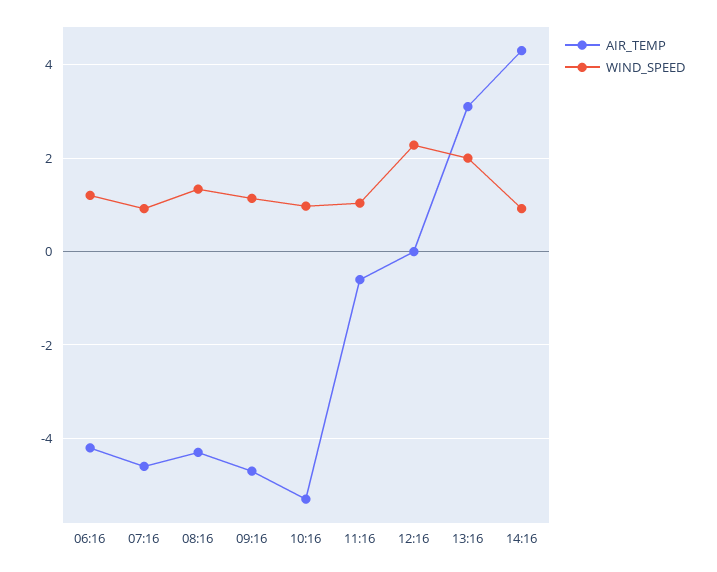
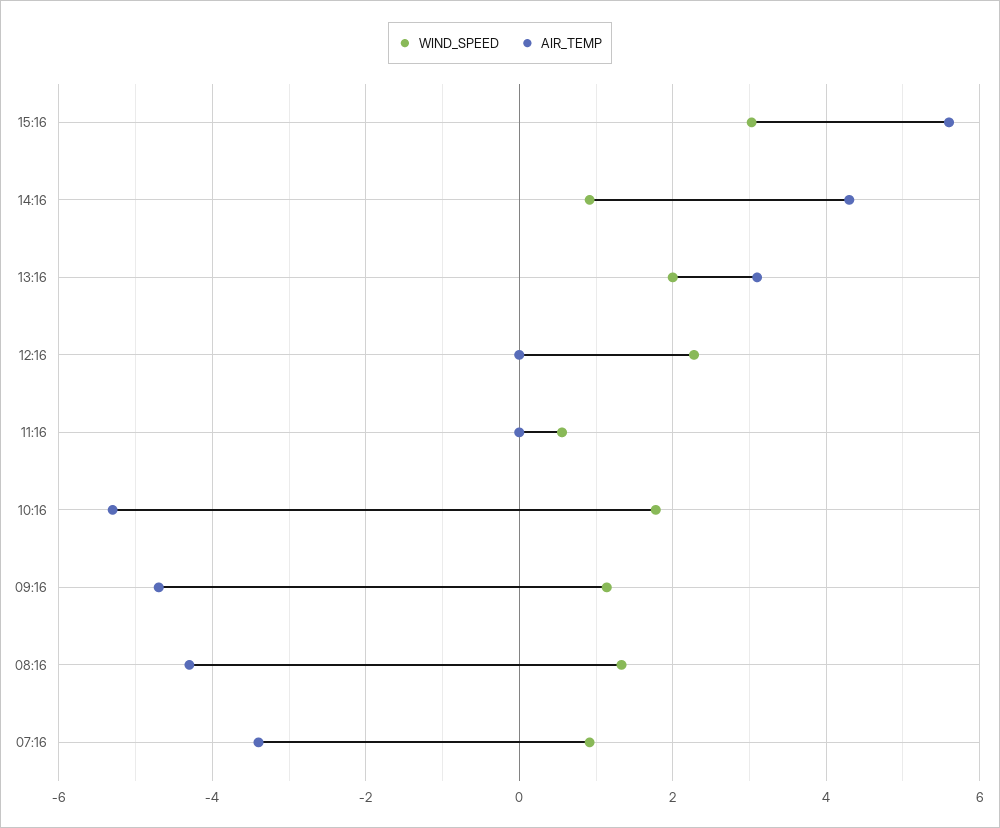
AIR_TEMP, 06:16: -4.2 -> none
WIND_SPEED, 06:16: 1.2 -> none
AIR_TEMP, 07:16: -4.6 -> -3.4
WIND_SPEED, 10:16: 1 -> 1.8
AIR_TEMP, 11:16: -0.6 -> 0
WIND_SPEED, 11:16: 1 -> 0.6
WIND_SPEED, 15:16: none -> 3
AIR_TEMP, 15:16: none -> 5.6

